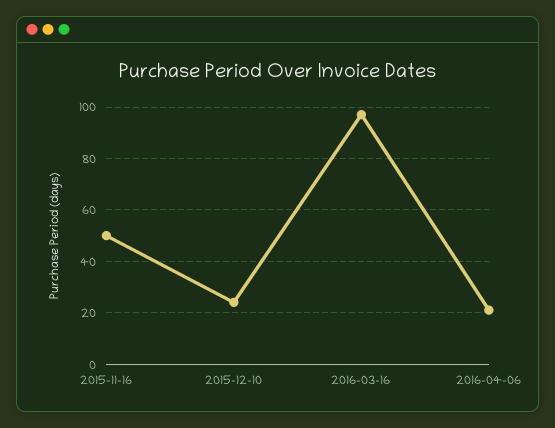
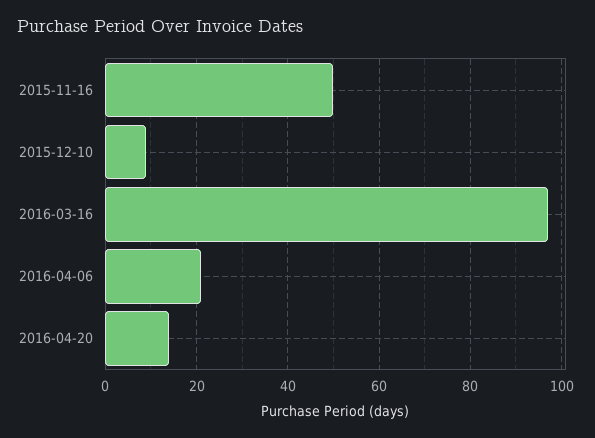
2015-12-10: 25 -> 10
2016-04-20: none -> 15

